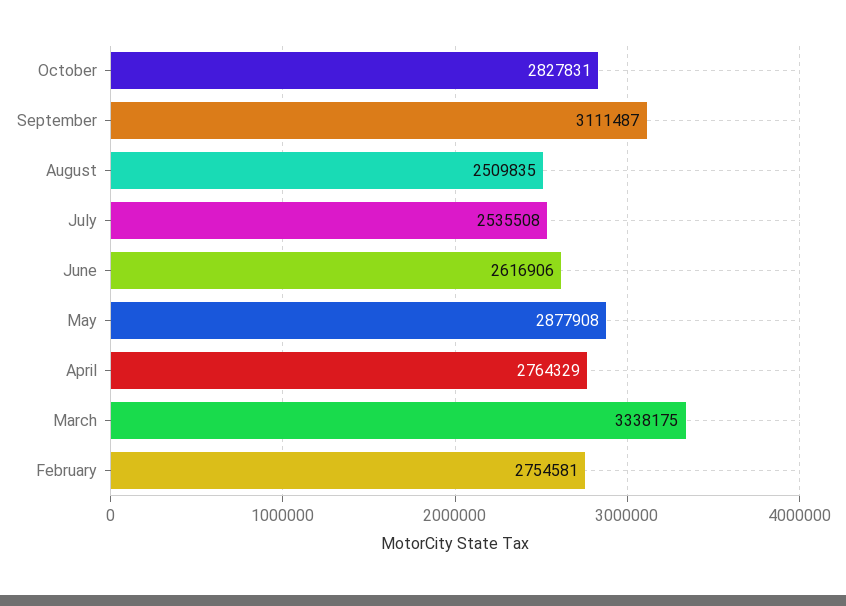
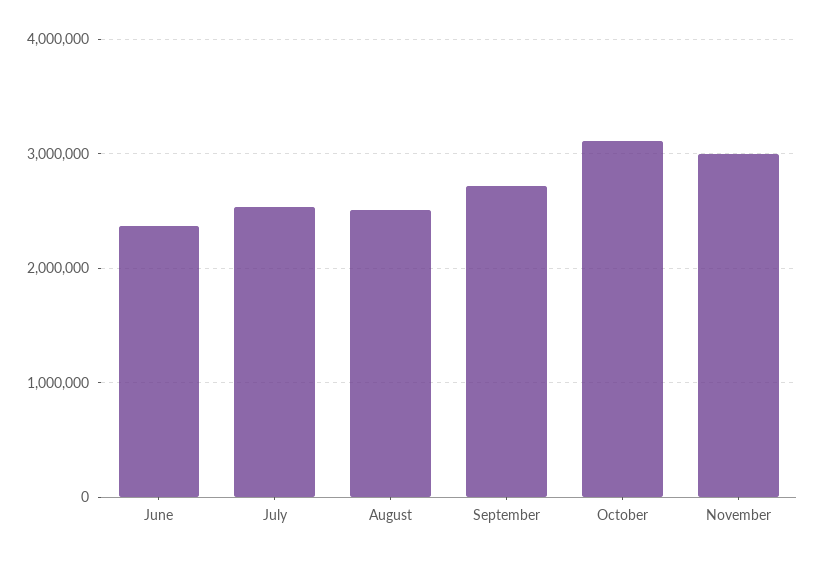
October: 2827831 -> 3100000
September: 3111487 -> 2700000
June: 2616906 -> 2400000
May: 2877908 -> none
April: 2764329 -> none
March: 3338175 -> none
February: 2754581 -> none
November: none -> 3000000

